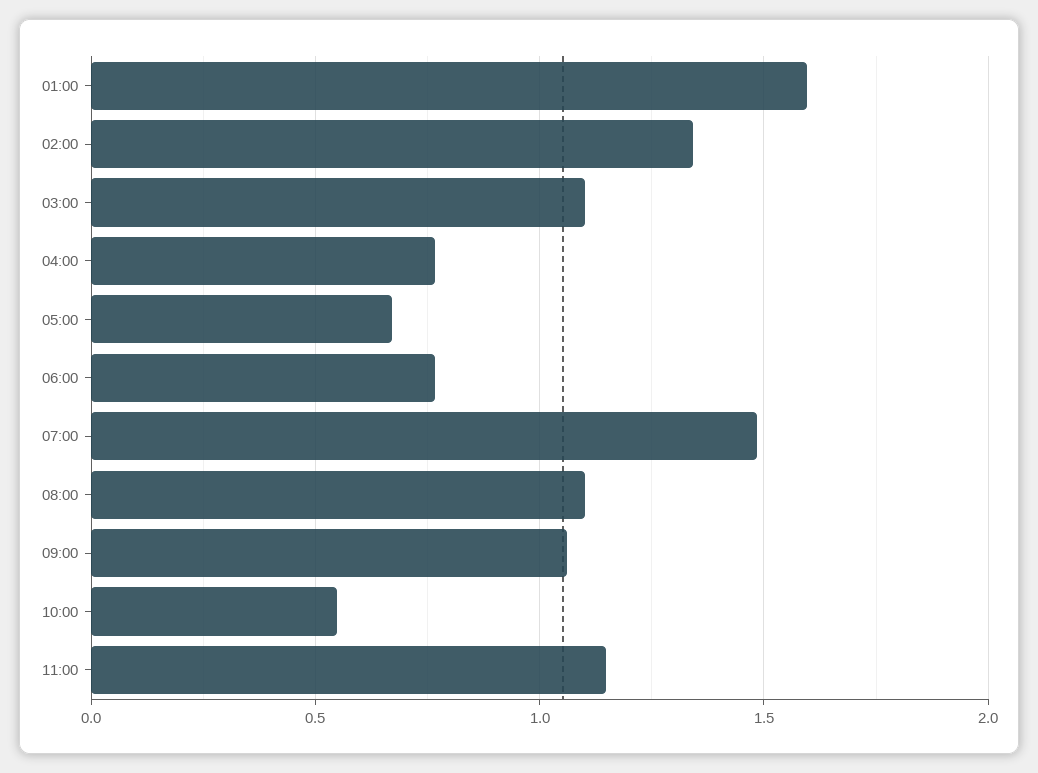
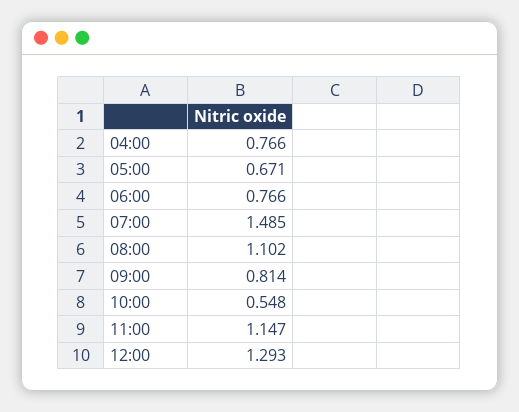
01:00: 1.6 -> none
02:00: 1.35 -> none
03:00: 1.1 -> none
09:00: 1.05 -> 0.814
12:00: none -> 1.293

